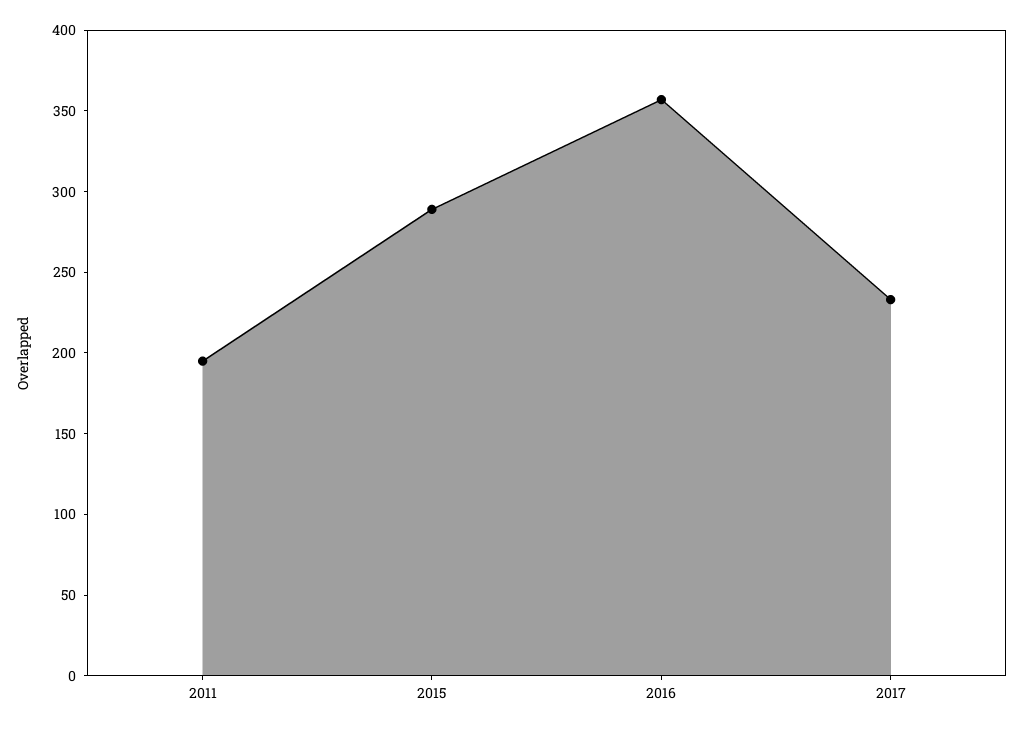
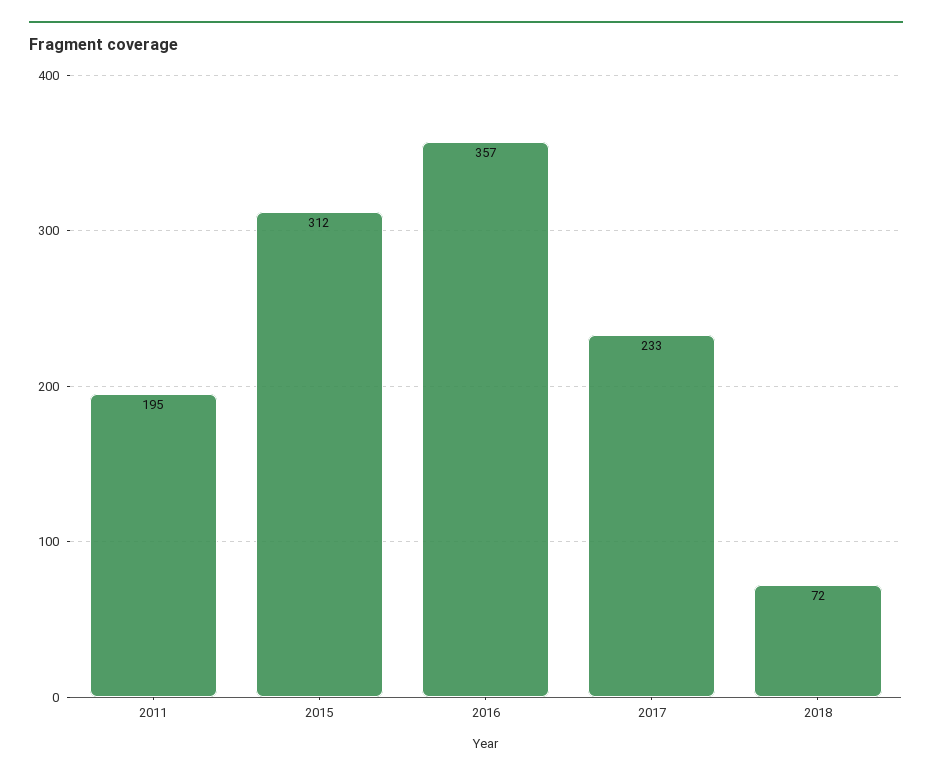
2015: 290 -> 312
2018: none -> 72

